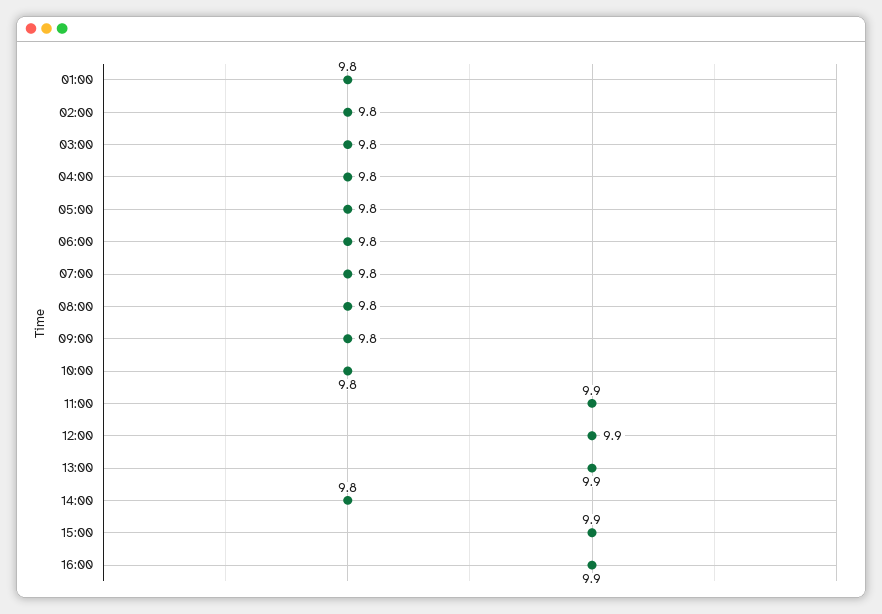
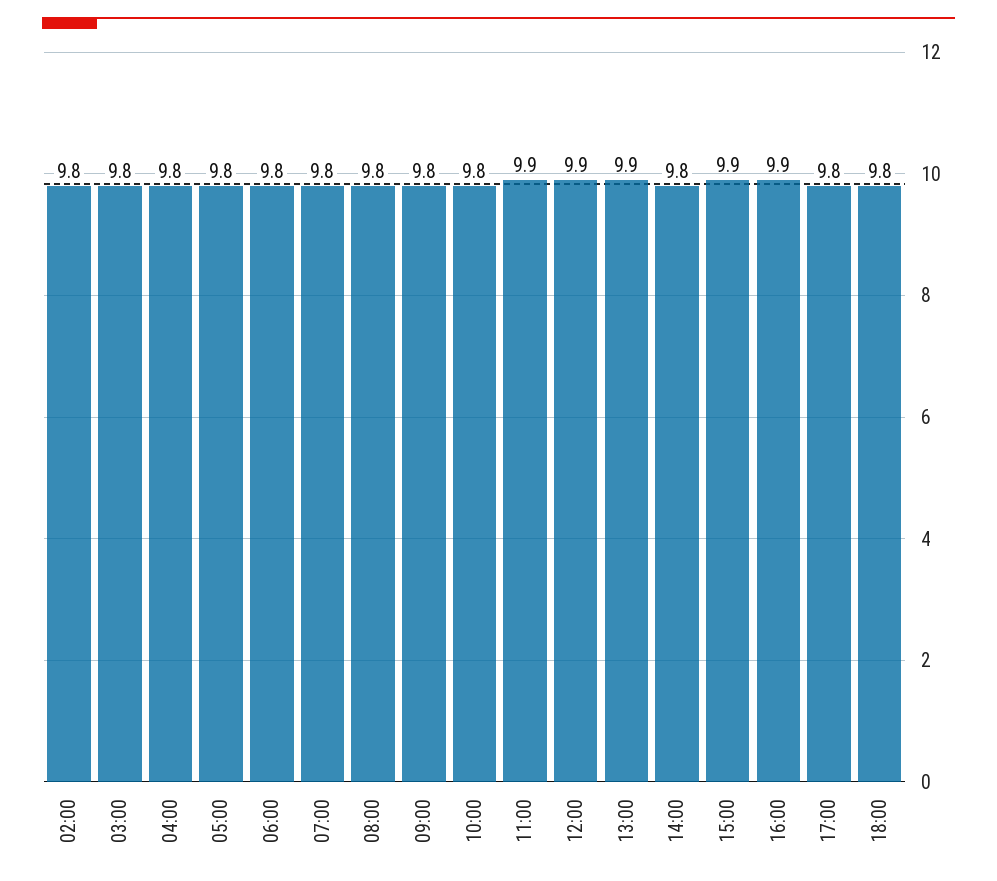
01:00: 9.8 -> none
17:00: none -> 9.8
18:00: none -> 9.8

